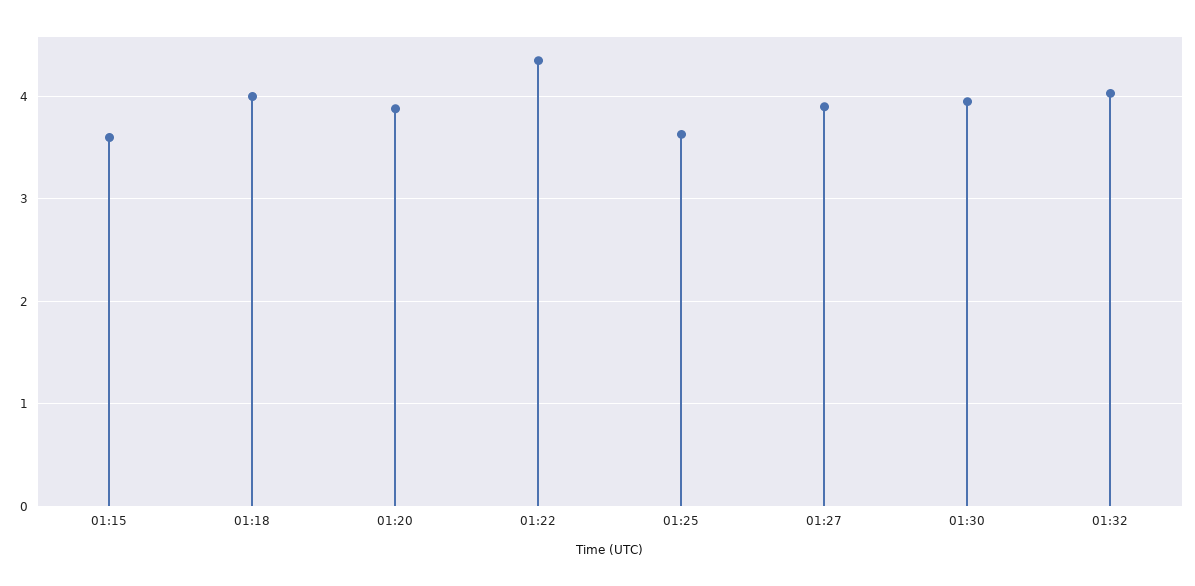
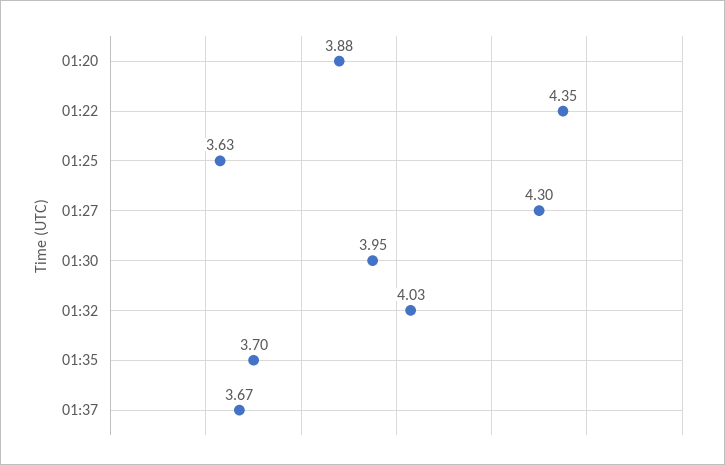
01:15: 3.6 -> none
01:18: 4 -> none
01:27: 3.9 -> 4.3
01:35: none -> 3.7
01:37: none -> 3.67

